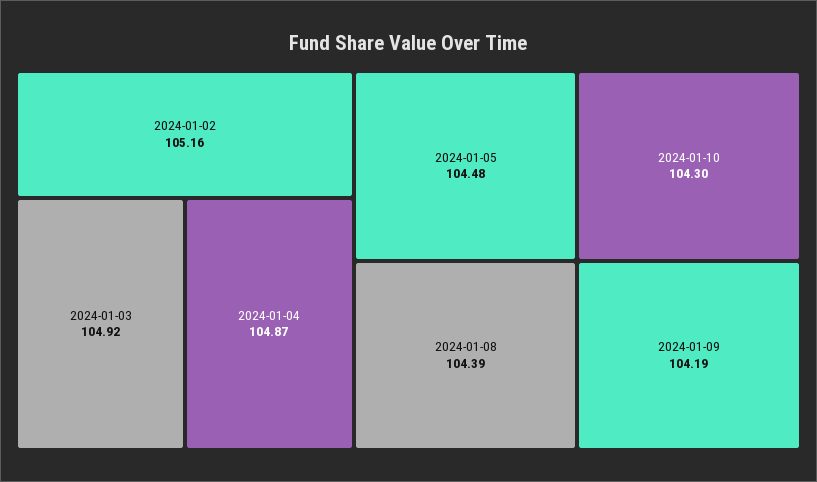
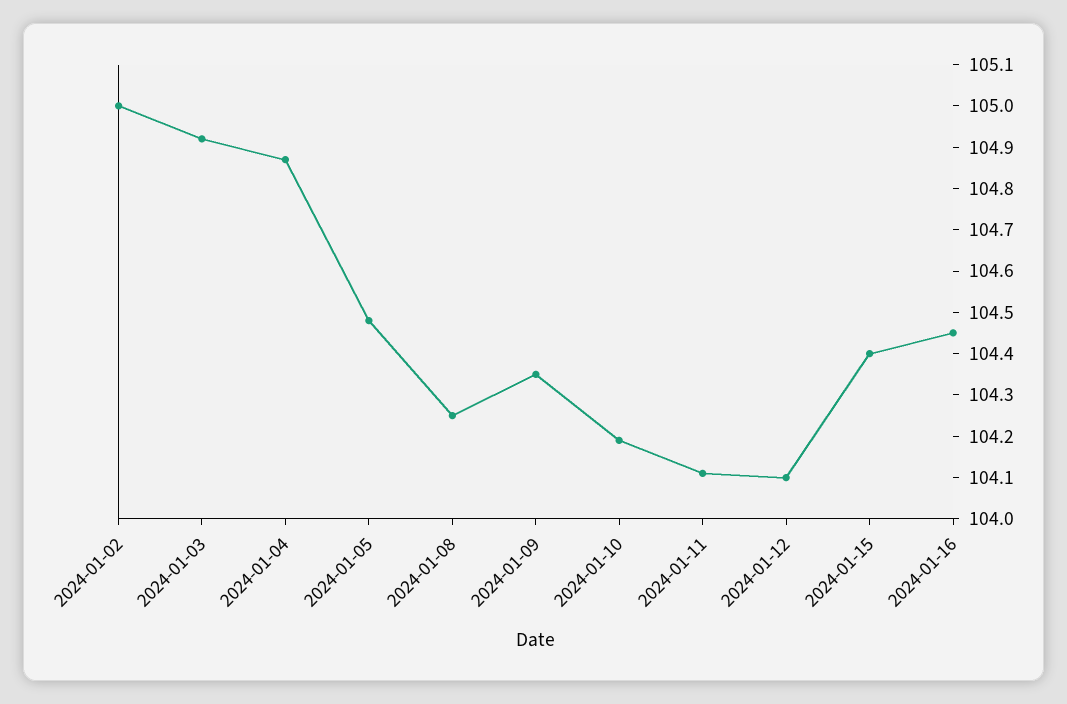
2024-01-02: 105.16 -> 105
2024-01-08: 104.39 -> 104.25
2024-01-10: 104.3 -> 104.2
2024-01-09: 104.19 -> 104.35
2024-01-11: none -> 104.1
2024-01-12: none -> 104.1
2024-01-15: none -> 104.4
2024-01-16: none -> 104.45

